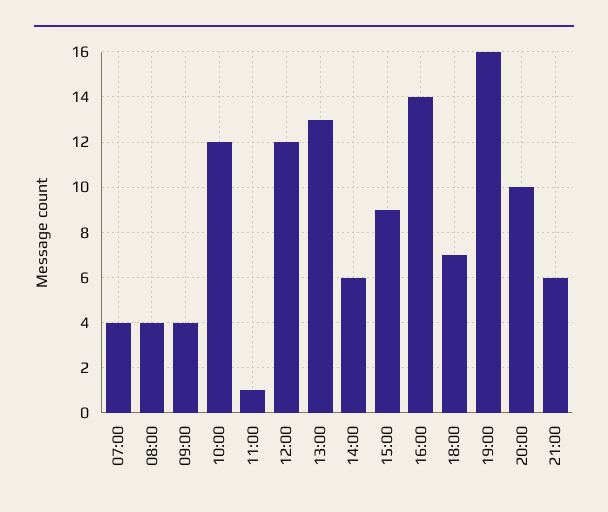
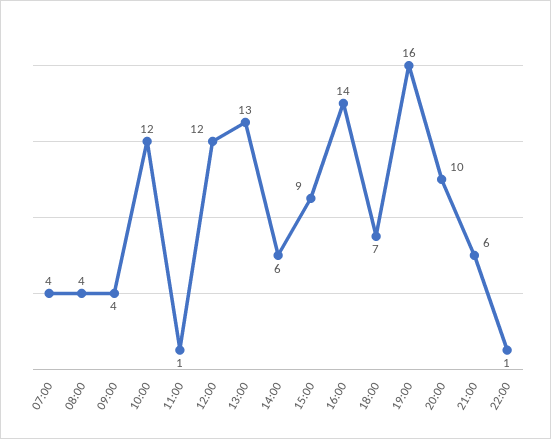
22:00: none -> 1

